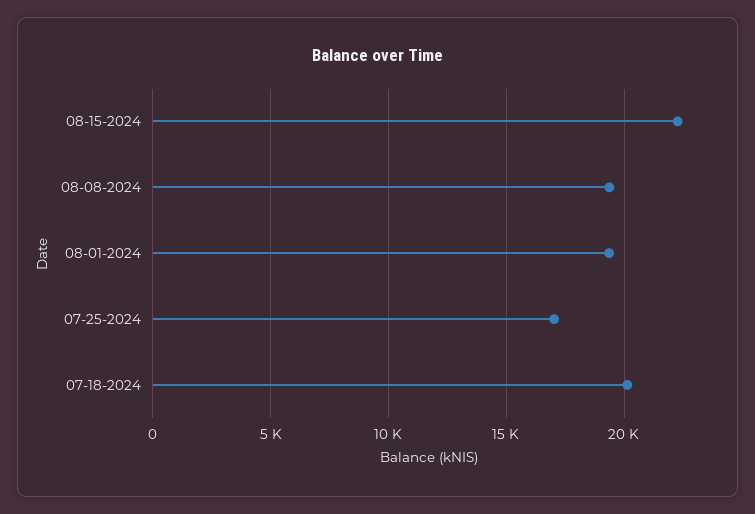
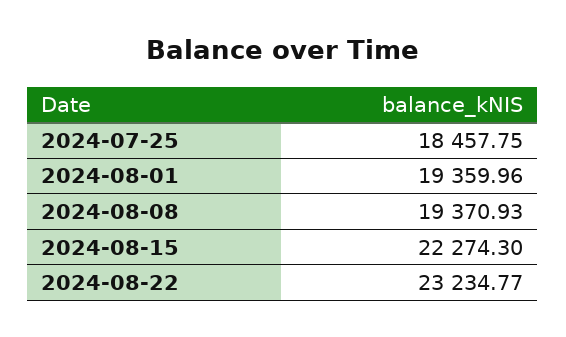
07-25-2024: 17000 -> 18457.75
07-18-2024: 20000 -> none
2024-08-22: none -> 23234.77

